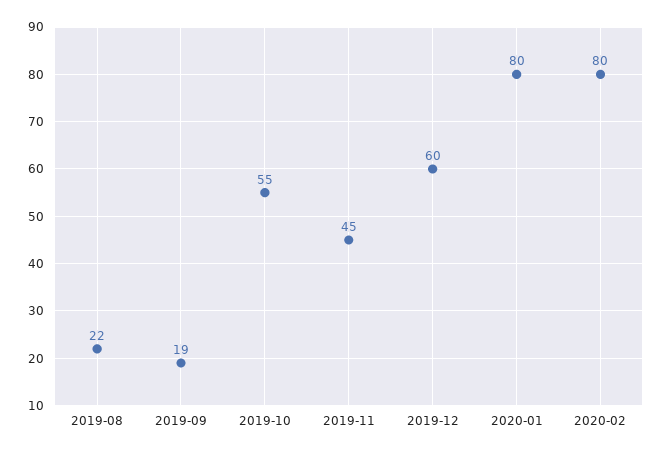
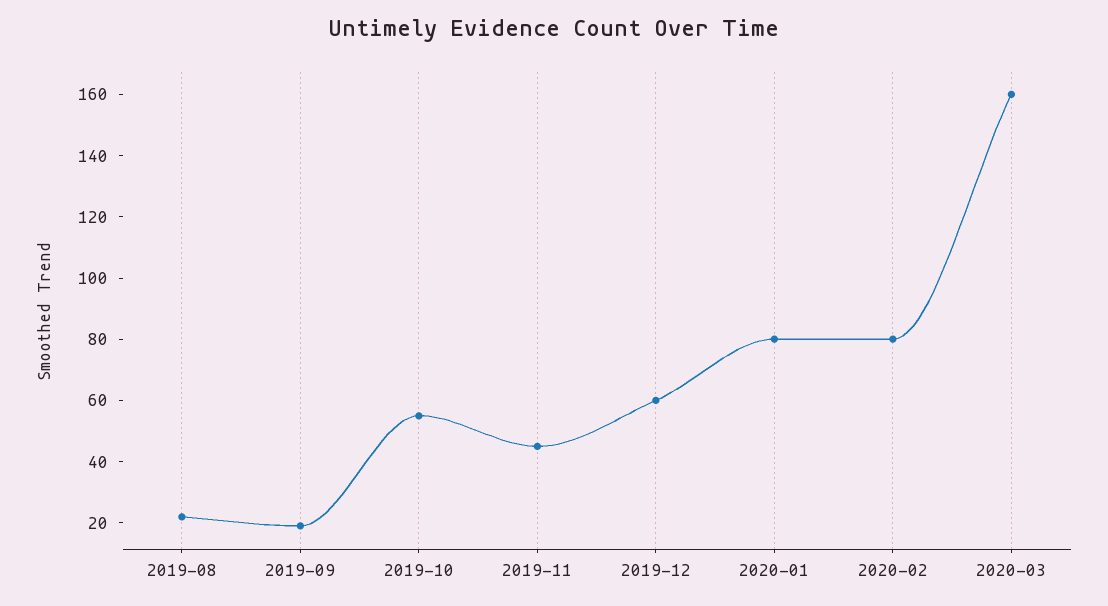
2020-03: none -> 160

